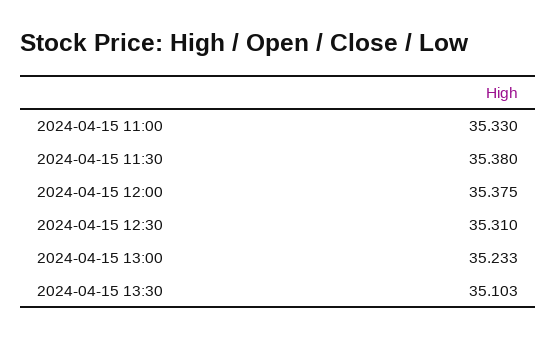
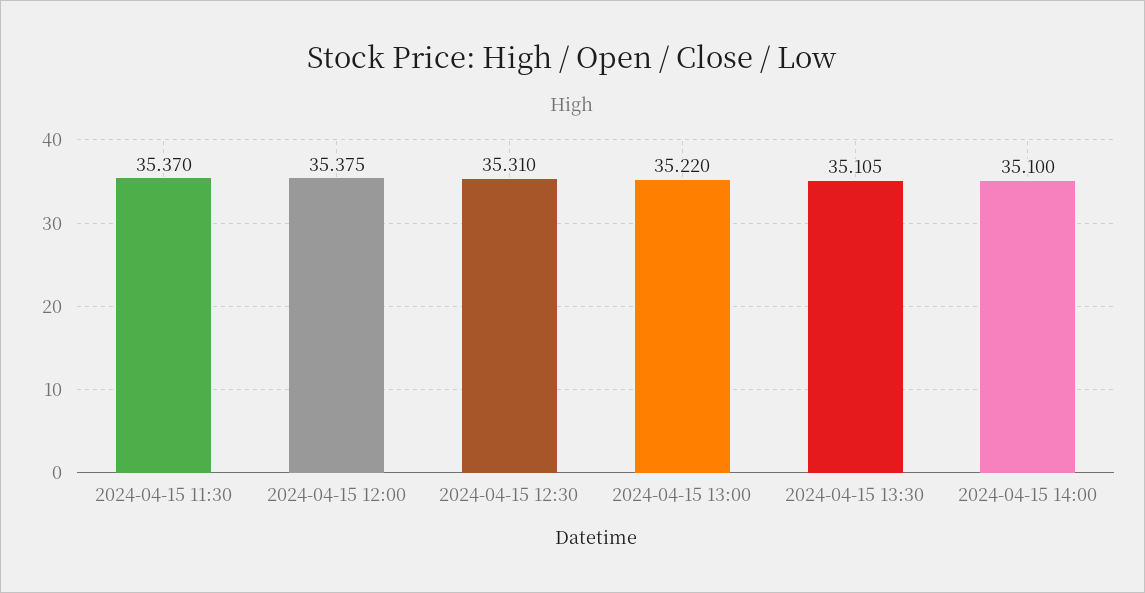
2024-04-15 11:00: 35.33 -> none
2024-04-15 11:30: 35.38 -> 35.37
2024-04-15 13:00: 35.233 -> 35.22
2024-04-15 13:30: 35.103 -> 35.105
2024-04-15 14:00: none -> 35.1

